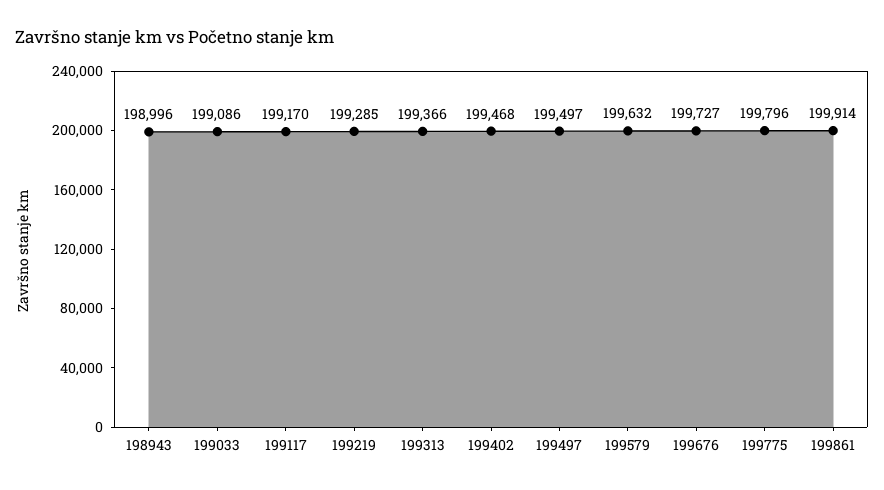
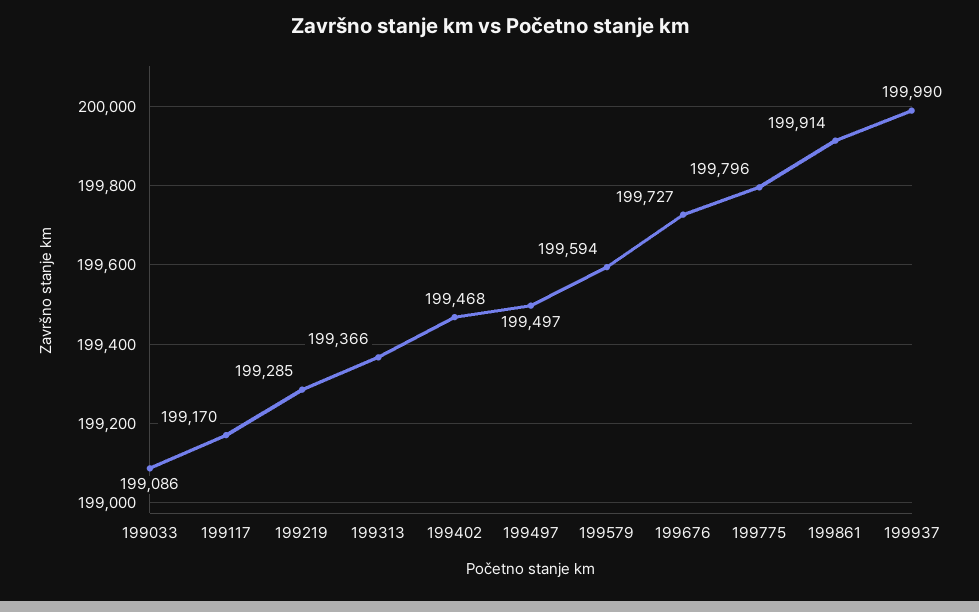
198943: 198996 -> none
199579: 199632 -> 199594
199937: none -> 199990

